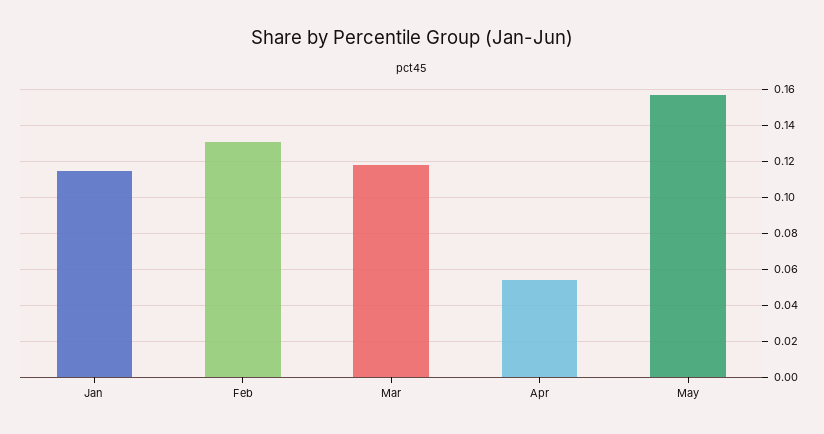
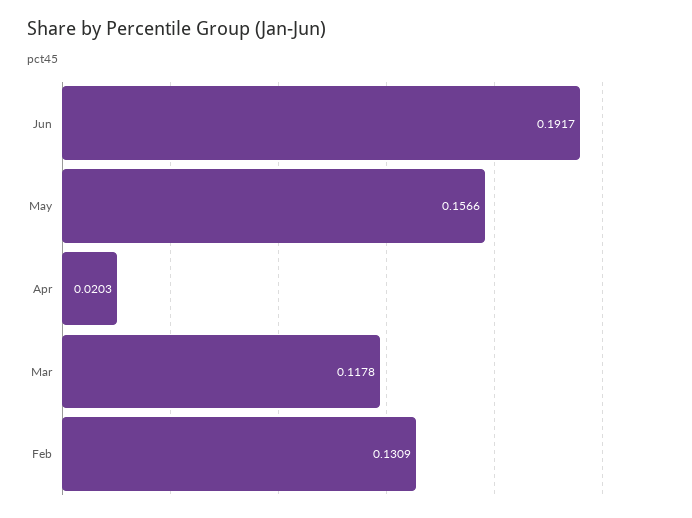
Jan: 0.115 -> none
Apr: 0.055 -> 0.0203
Jun: none -> 0.1917

